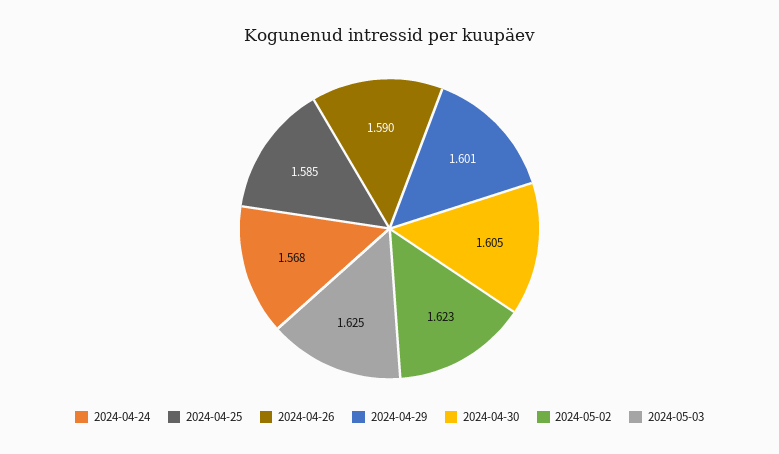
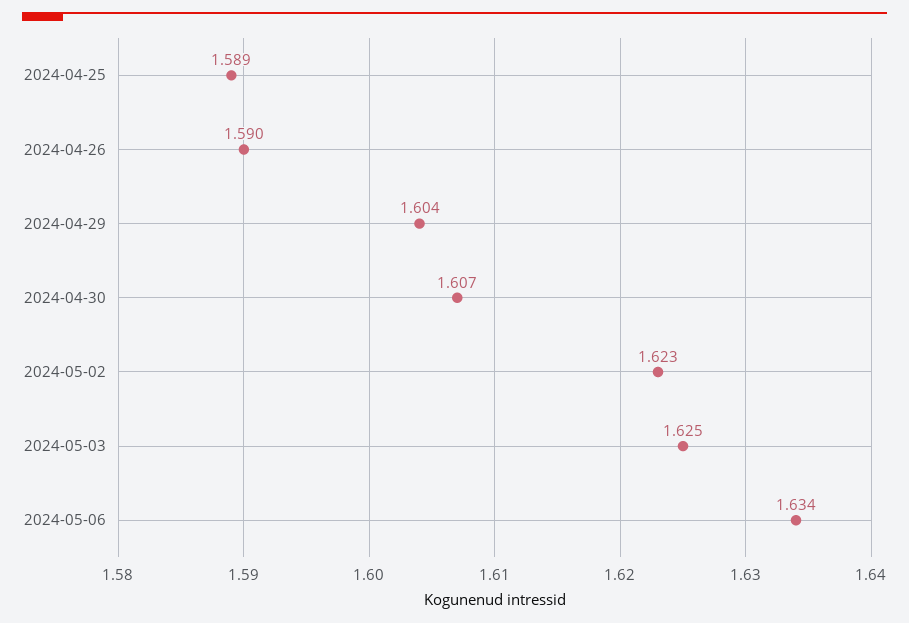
2024-04-24: 1.568 -> none
2024-04-25: 1.585 -> 1.589
2024-04-29: 1.601 -> 1.604
2024-04-30: 1.605 -> 1.607
2024-05-06: none -> 1.634

